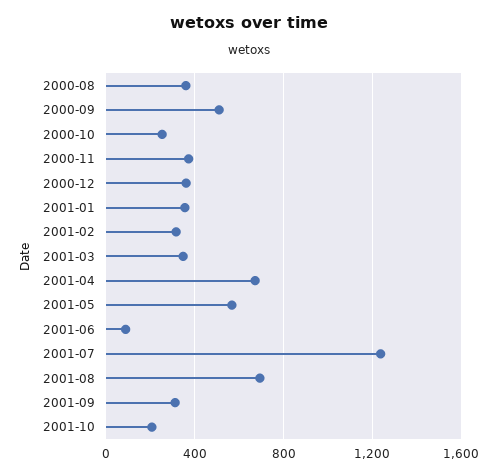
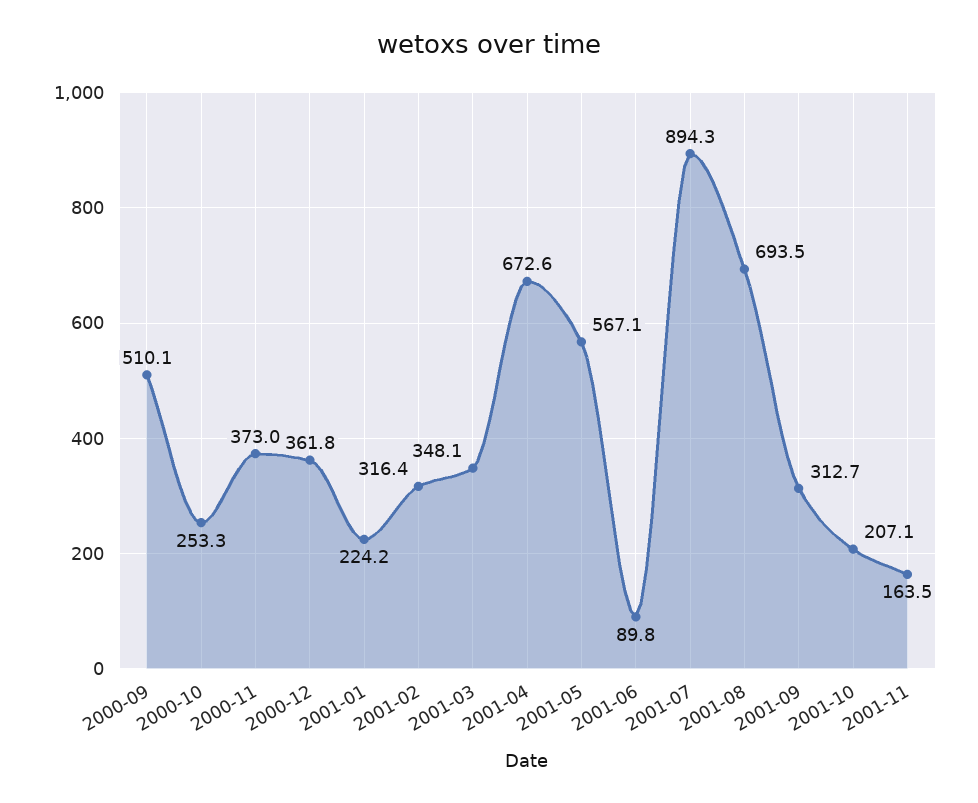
2000-08: 350 -> none
2001-01: 350 -> 224.2
2001-07: 1250 -> 894.3
2001-11: none -> 163.5

